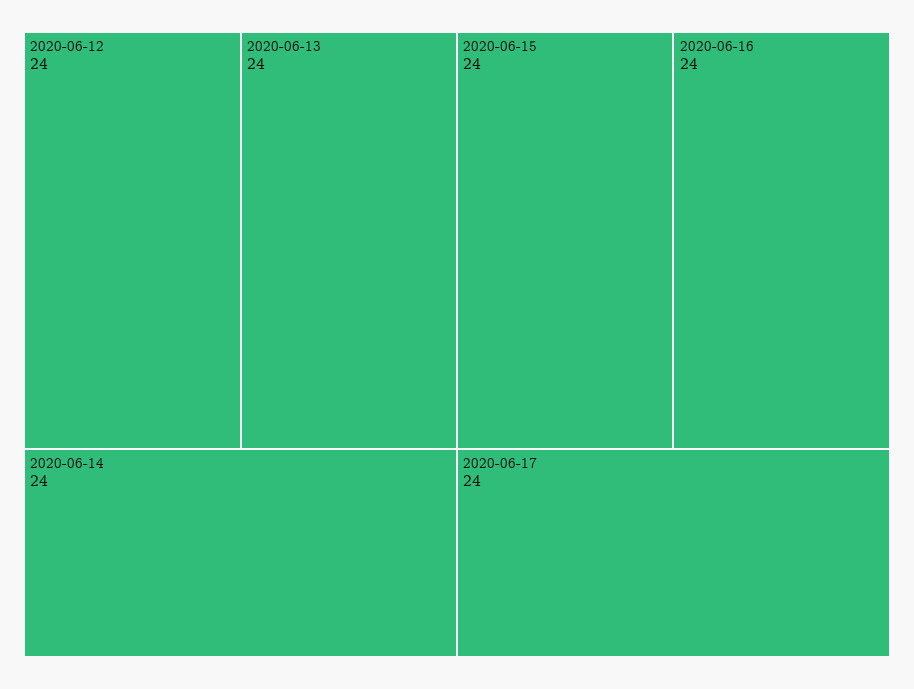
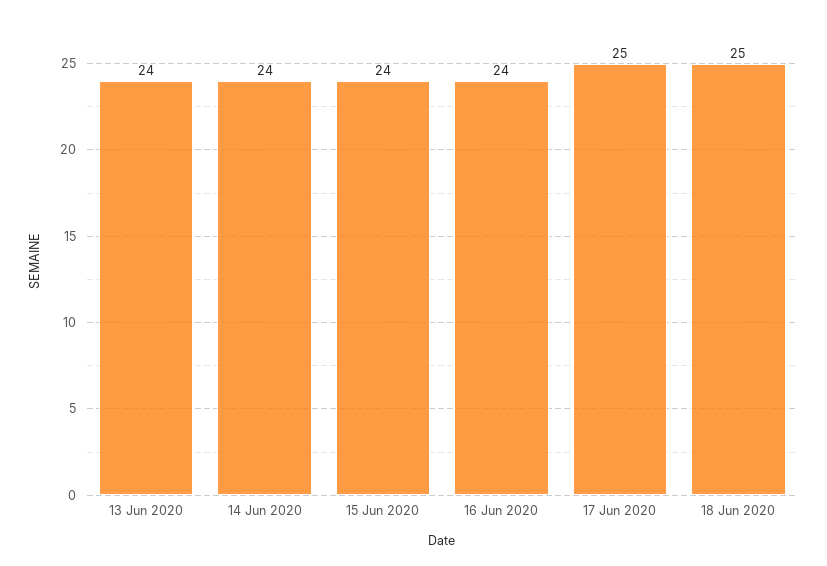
2020-06-12: 24 -> none
2020-06-17: 24 -> 25
18 Jun 2020: none -> 25

